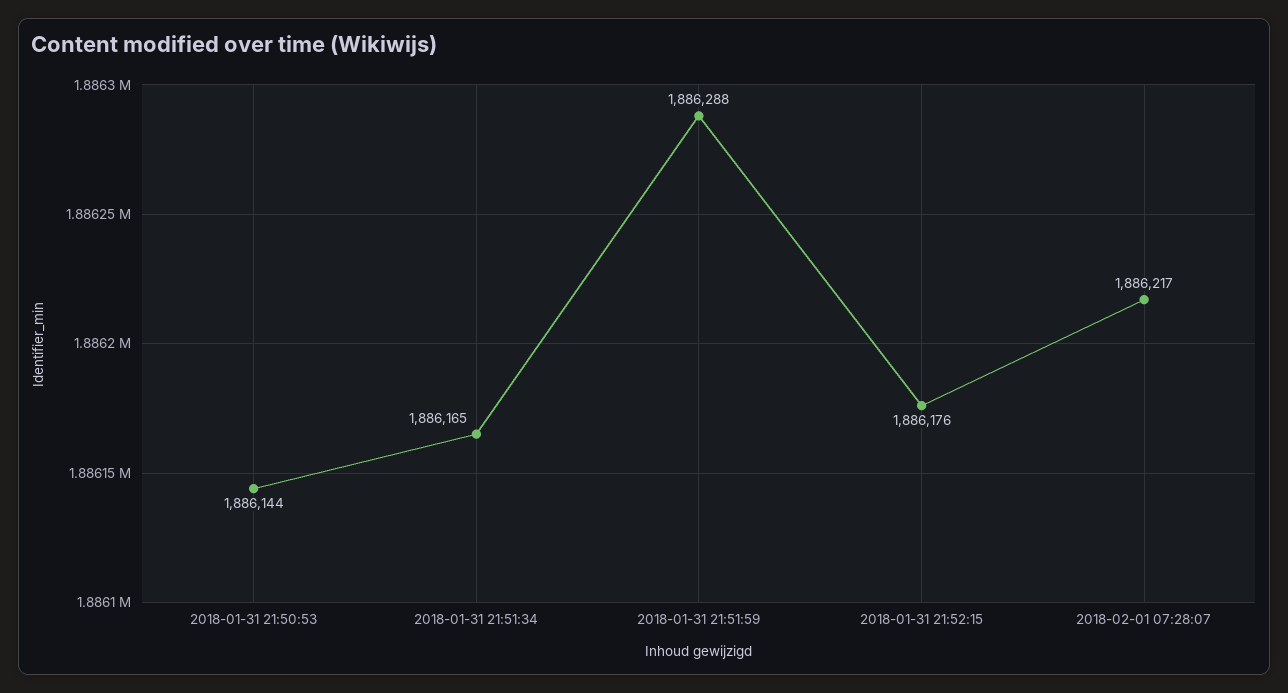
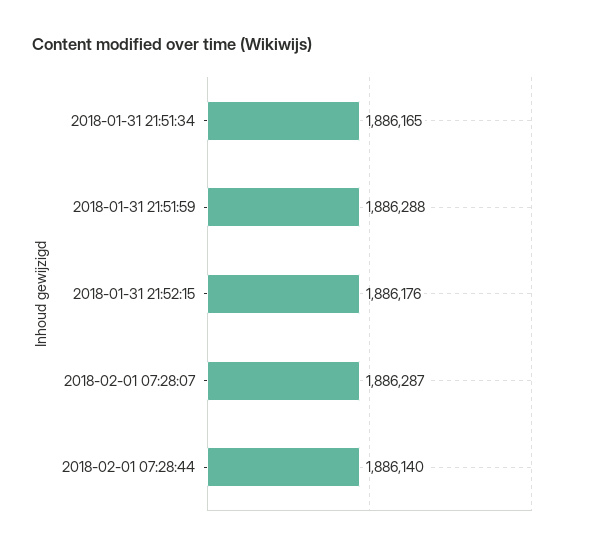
2018-01-31 21:50:53: 1886144 -> none
2018-02-01 07:28:07: 1886217 -> 1886287
2018-02-01 07:28:44: none -> 1886140

